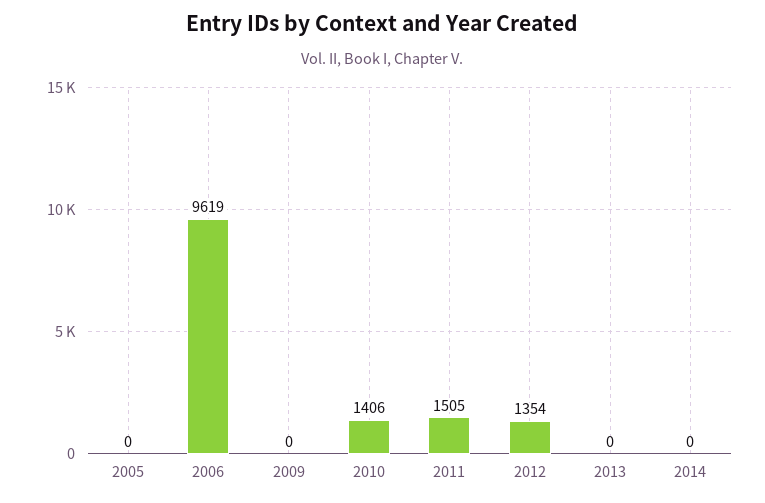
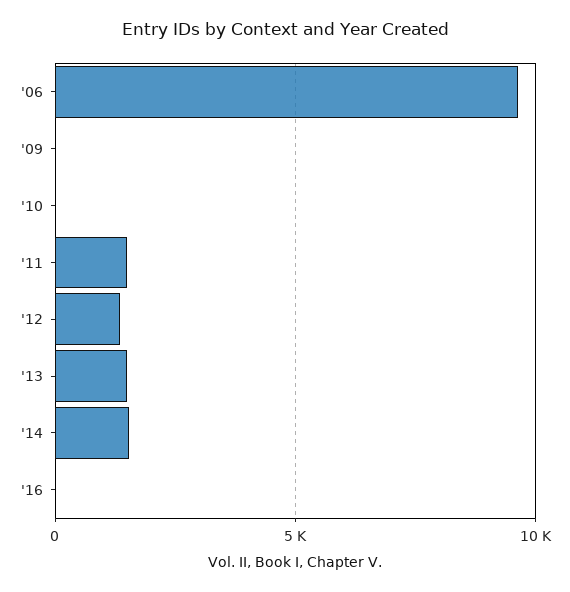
2005: 0 -> none
2010: 1406 -> 0
2013: 0 -> 1500
2014: 0 -> 1500
'16: none -> 0

